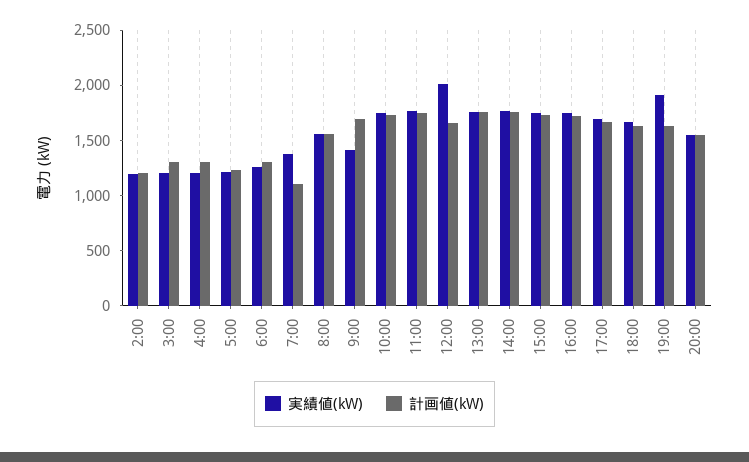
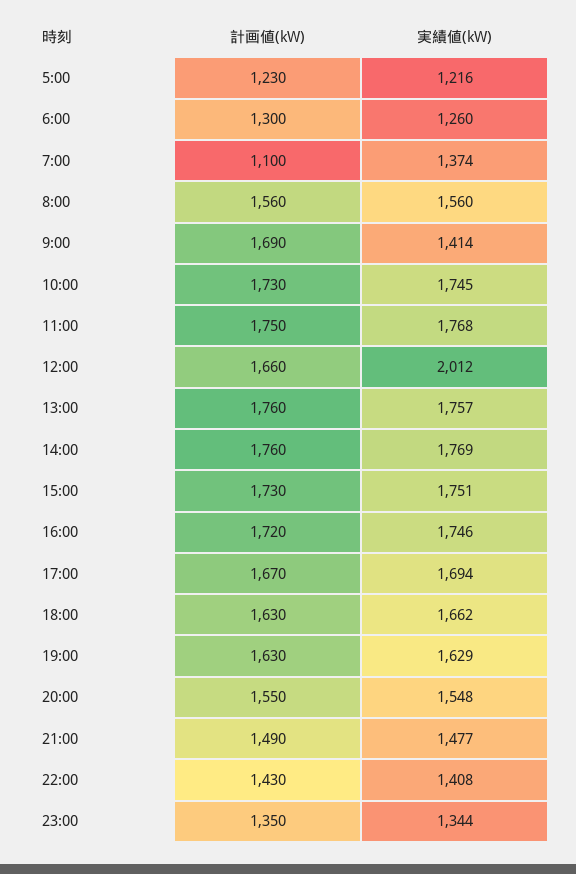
実績値(kW), 2:00: 1200 -> none
計画値(kW), 2:00: 1200 -> none
実績値(kW), 3:00: 1200 -> none
計画値(kW), 3:00: 1300 -> none
実績値(kW), 4:00: 1200 -> none
計画値(kW), 4:00: 1300 -> none
実績値(kW), 19:00: 1900 -> 1629
計画値(kW), 21:00: none -> 1490
実績値(kW), 21:00: none -> 1477
計画値(kW), 22:00: none -> 1430
実績値(kW), 22:00: none -> 1408
計画値(kW), 23:00: none -> 1350
実績値(kW), 23:00: none -> 1344

